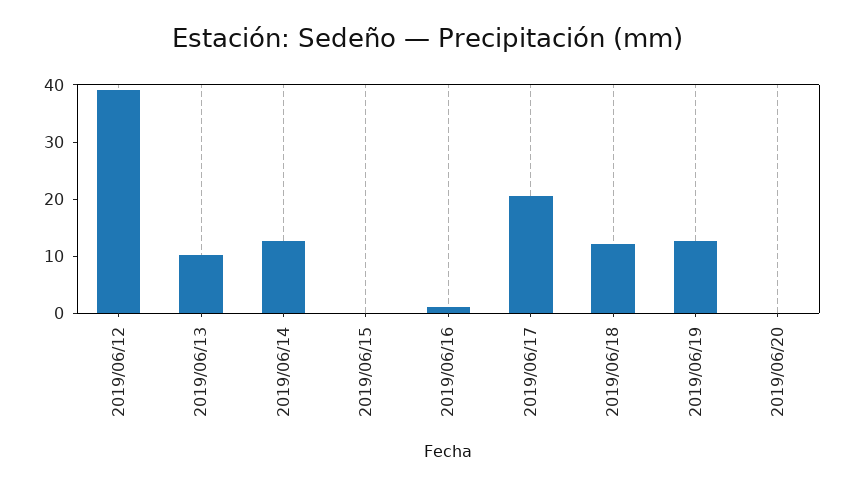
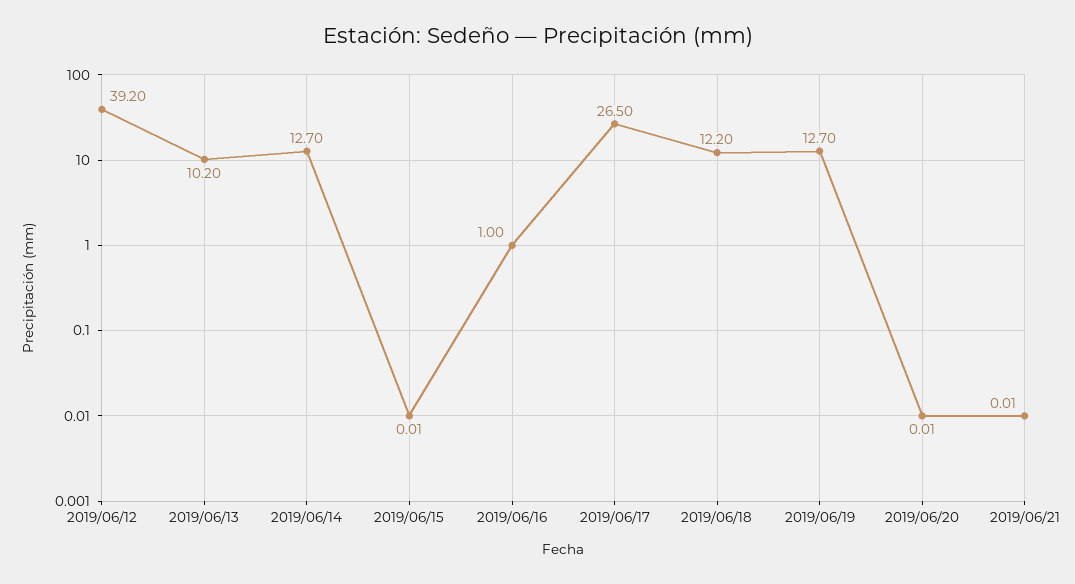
2019/06/17: 20 -> 26.5
2019/06/21: none -> 0.01

